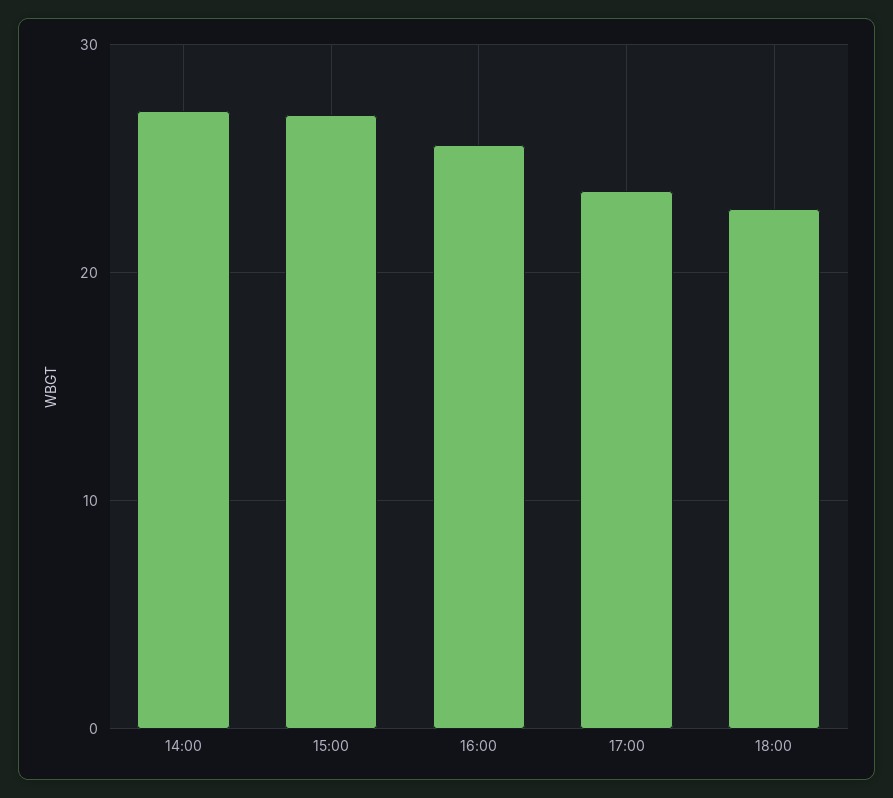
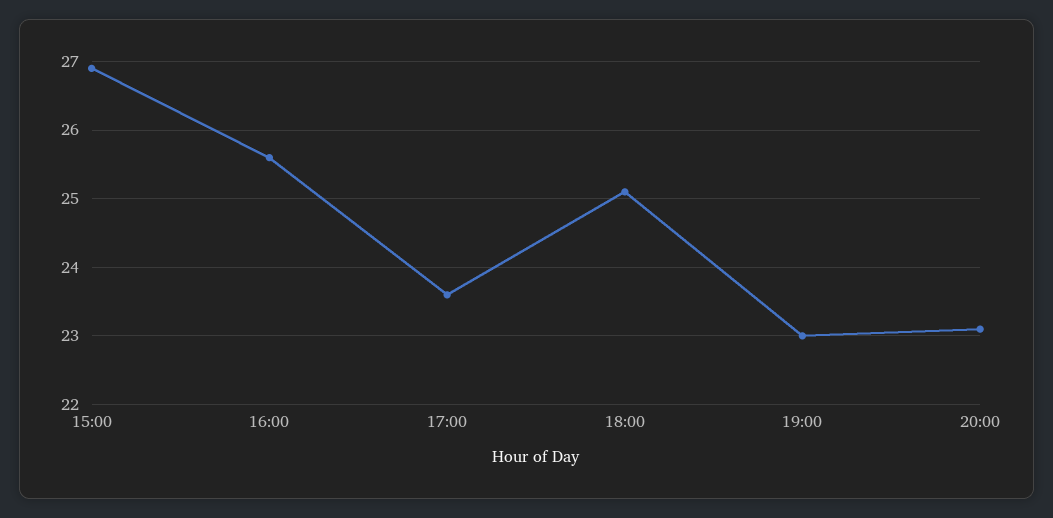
14:00: 27 -> none
18:00: 23 -> 25.1
19:00: none -> 23
20:00: none -> 23.1

